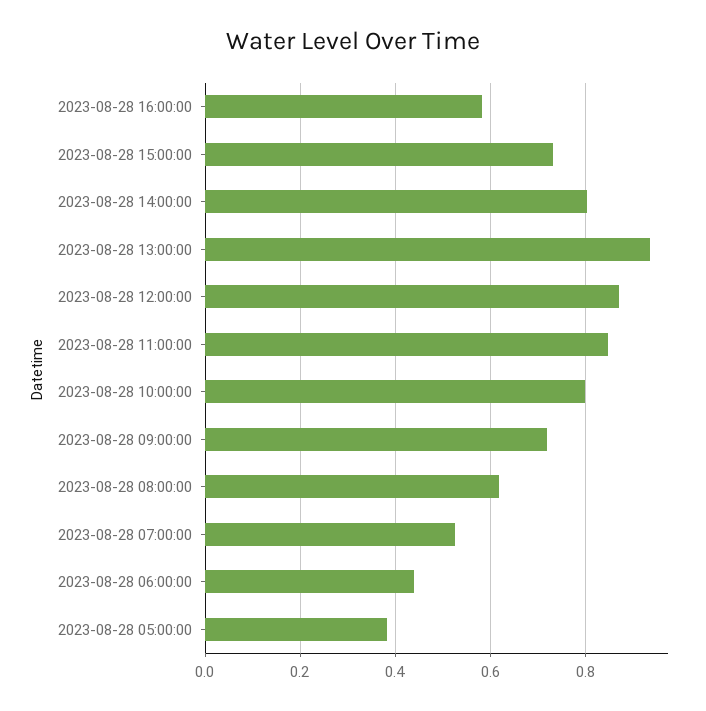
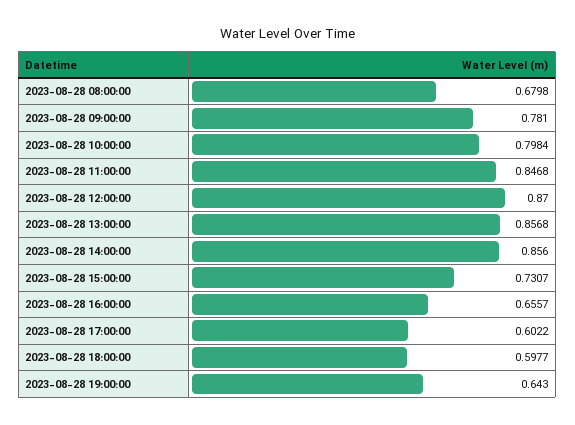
2023-08-28 16:00:00: 0.58 -> 0.6557
2023-08-28 14:00:00: 0.8 -> 0.856
2023-08-28 13:00:00: 0.94 -> 0.8568
2023-08-28 09:00:00: 0.72 -> 0.781
2023-08-28 08:00:00: 0.62 -> 0.6798
2023-08-28 07:00:00: 0.52 -> none
2023-08-28 06:00:00: 0.44 -> none
2023-08-28 05:00:00: 0.38 -> none
2023-08-28 17:00:00: none -> 0.6022
2023-08-28 18:00:00: none -> 0.5977
2023-08-28 19:00:00: none -> 0.643

